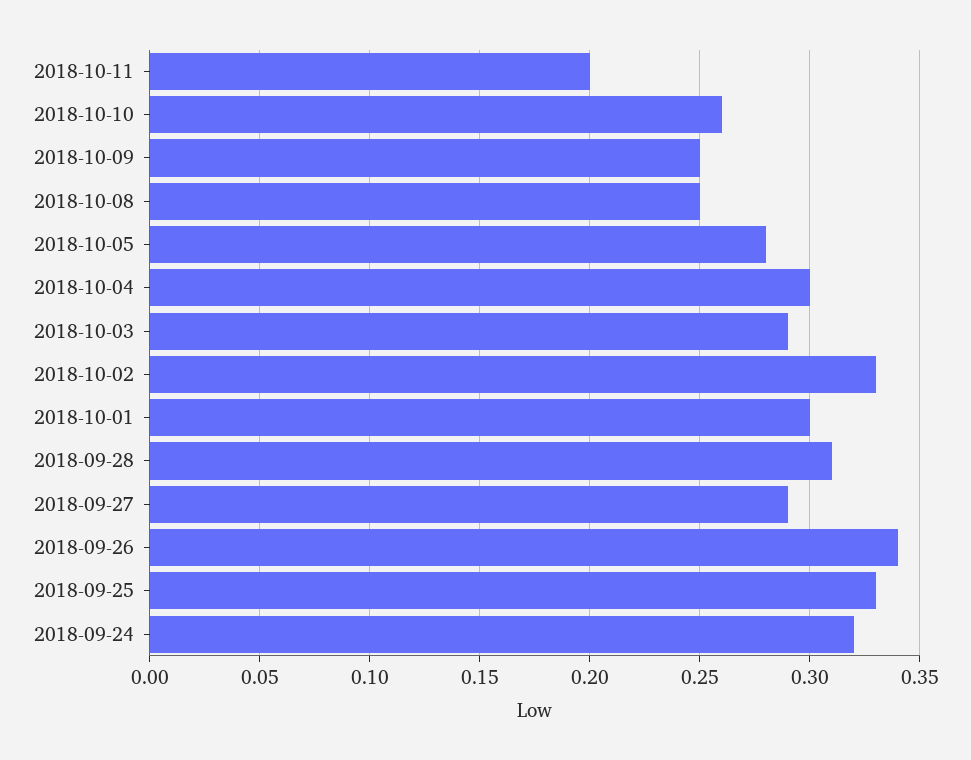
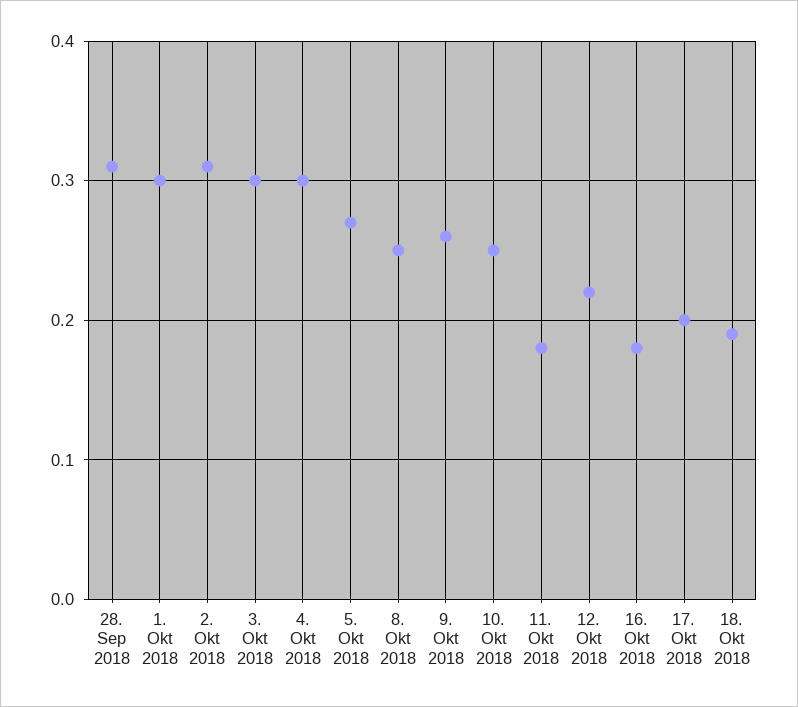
2018-10-11: 0.2 -> 0.18
2018-10-10: 0.26 -> 0.25
2018-10-09: 0.25 -> 0.26
2018-10-05: 0.28 -> 0.27
2018-10-03: 0.29 -> 0.3
2018-10-02: 0.33 -> 0.31
2018-09-27: 0.29 -> none
2018-09-26: 0.34 -> none
2018-09-25: 0.33 -> none
2018-09-24: 0.32 -> none
12. Okt 2018: none -> 0.22
16. Okt 2018: none -> 0.18
17. Okt 2018: none -> 0.2
18. Okt 2018: none -> 0.19

